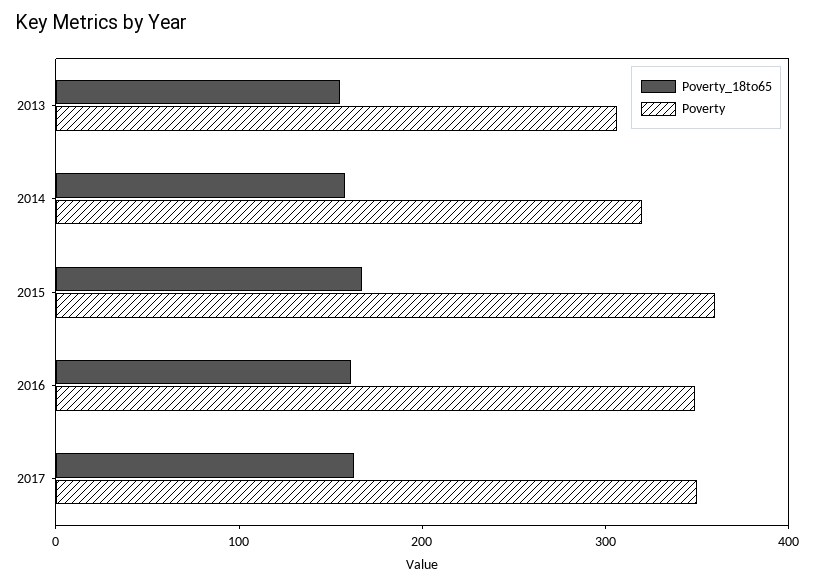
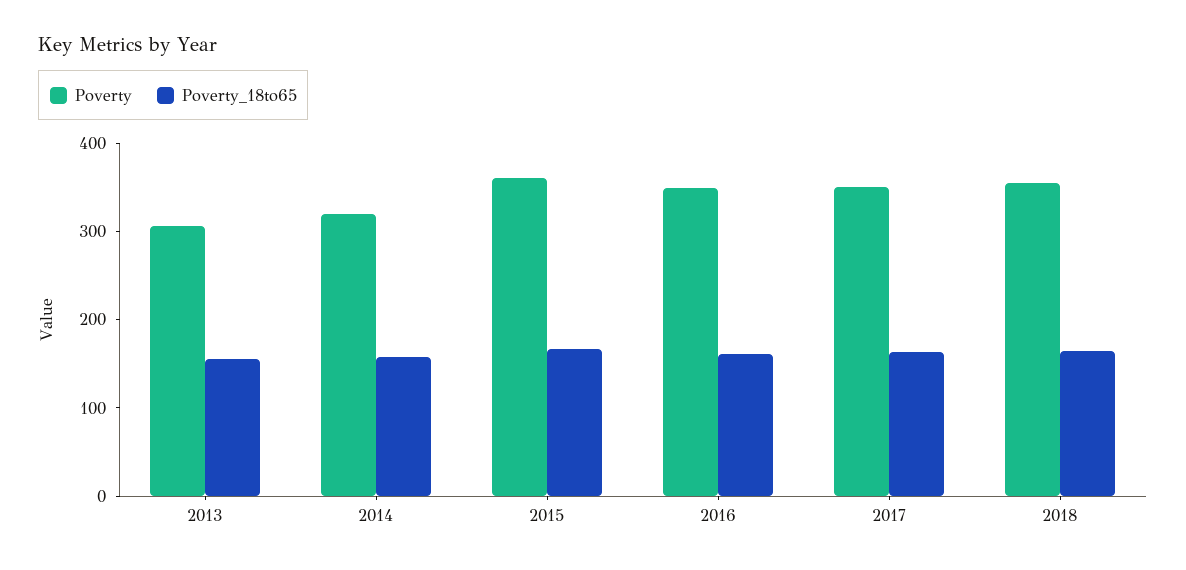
Poverty, 2018: none -> 360
Poverty_18to65, 2018: none -> 160

